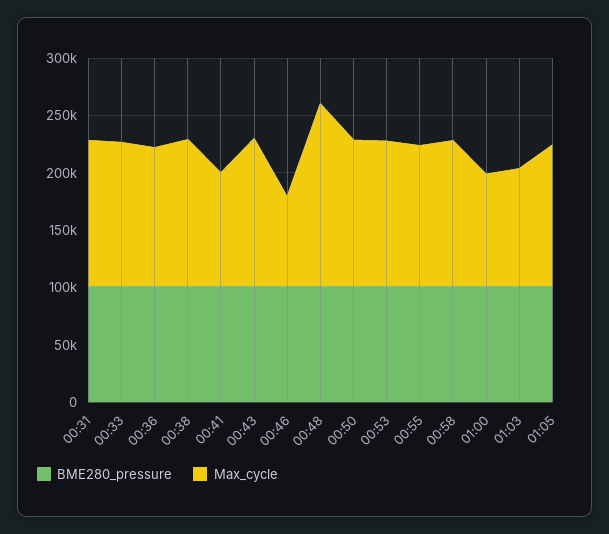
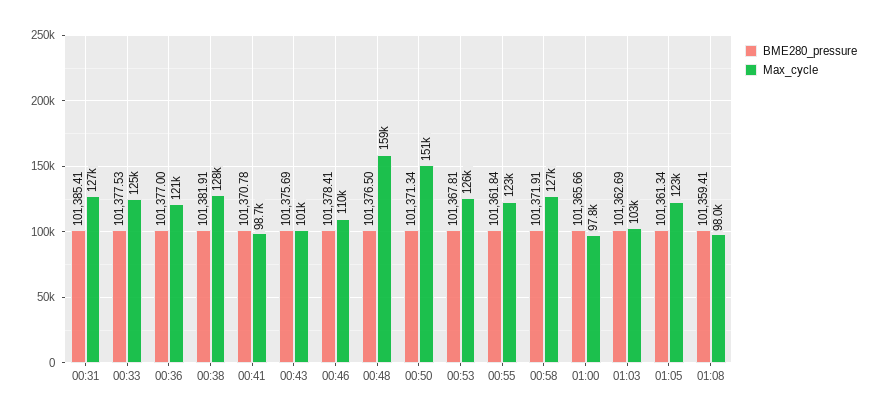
Max_cycle, 00:43: 130000 -> 101000
Max_cycle, 00:46: 80000 -> 110000
Max_cycle, 00:50: 130000 -> 151000
BME280_pressure, 01:08: none -> 101359.41
Max_cycle, 01:08: none -> 98000

